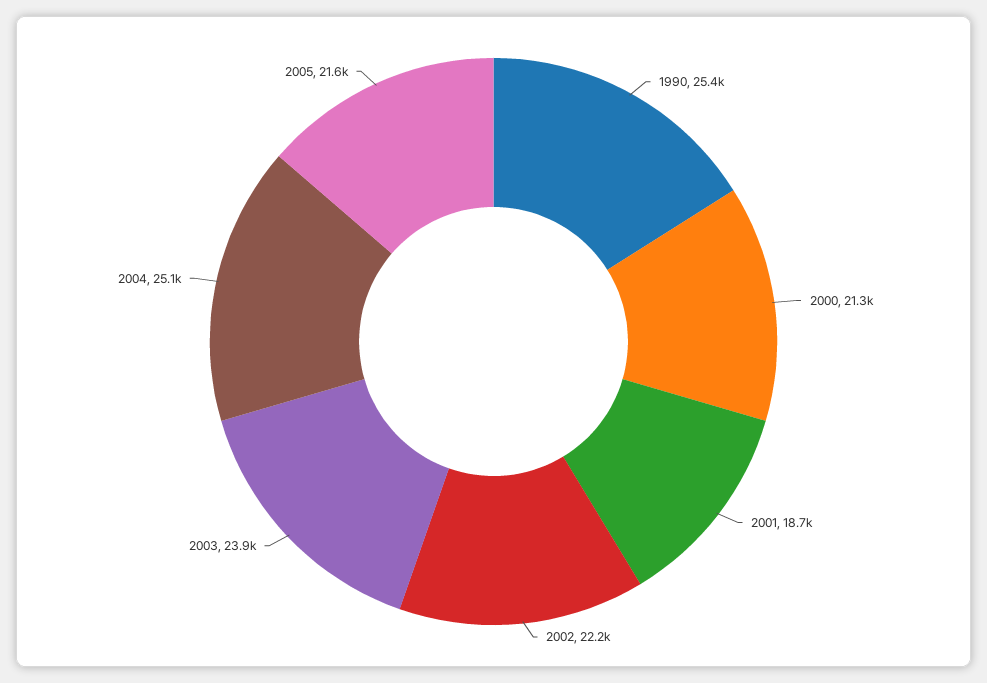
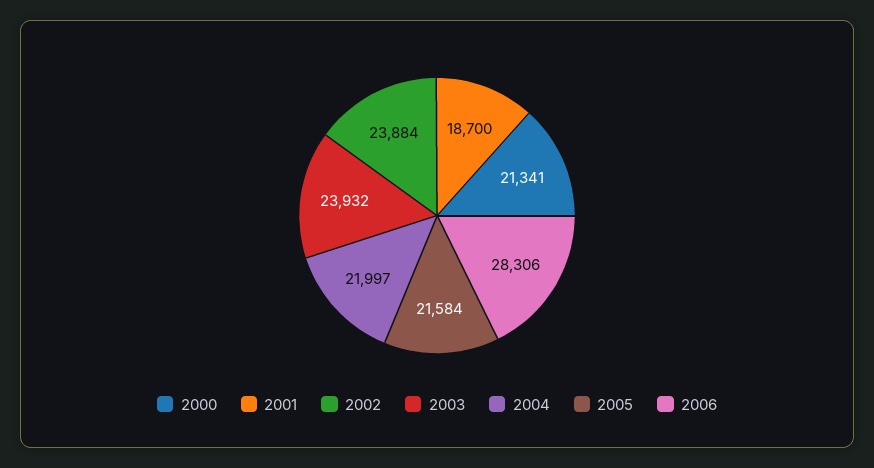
1990: 25400 -> none
2002: 22200 -> 23884
2004: 25100 -> 21997
2006: none -> 28306

